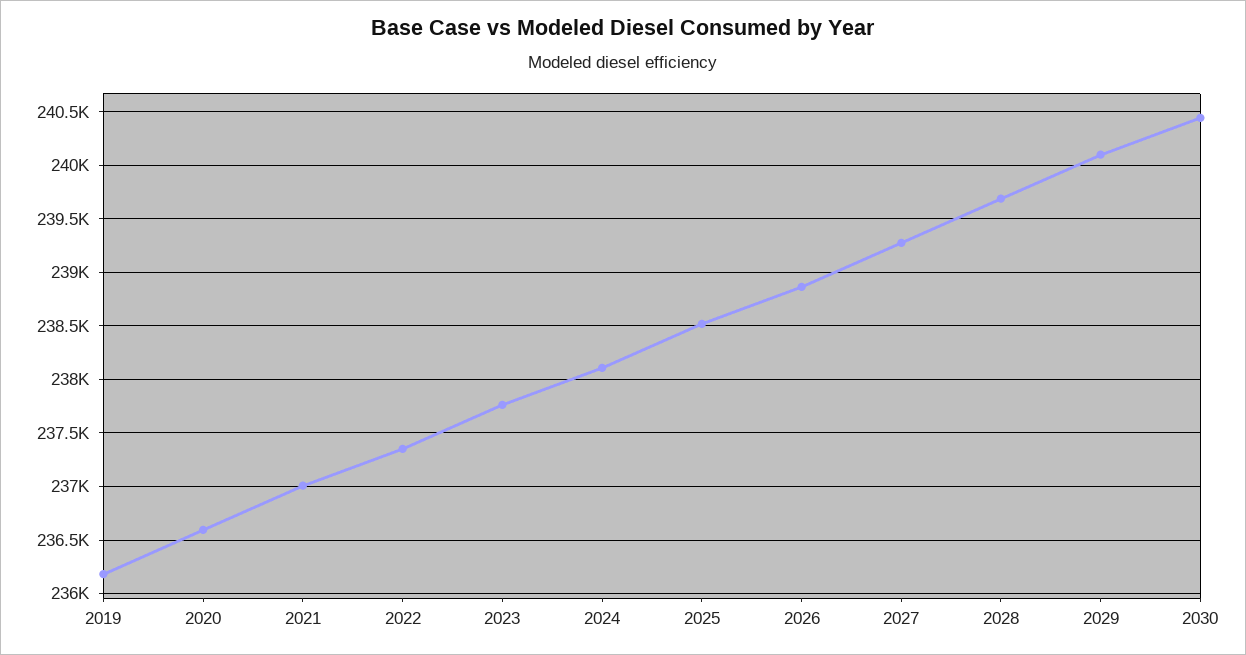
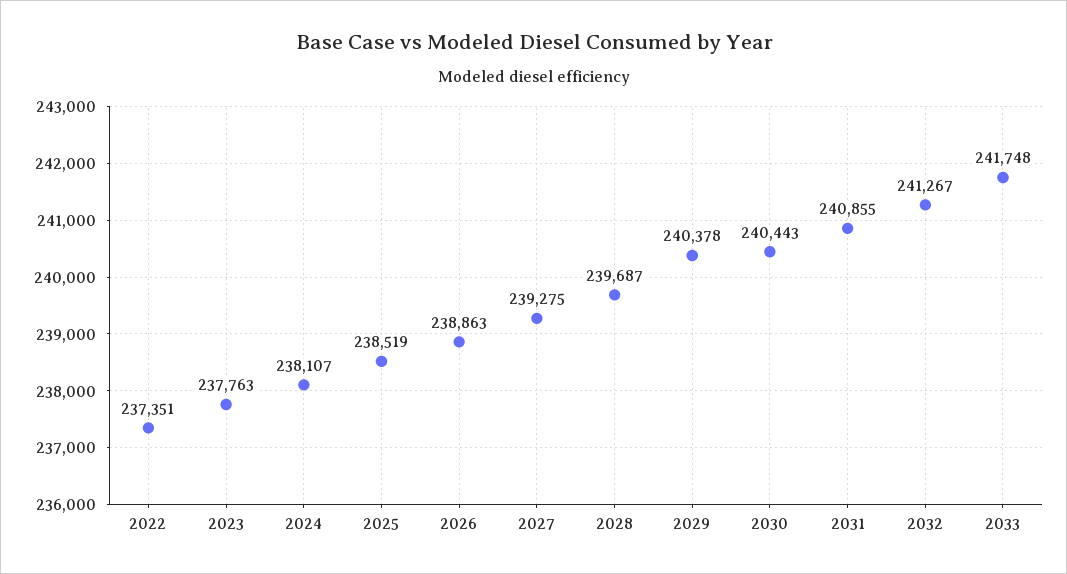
2019: 236200 -> none
2020: 236600 -> none
2021: 237000 -> none
2029: 240100 -> 240378
2031: none -> 240855
2032: none -> 241267
2033: none -> 241748

